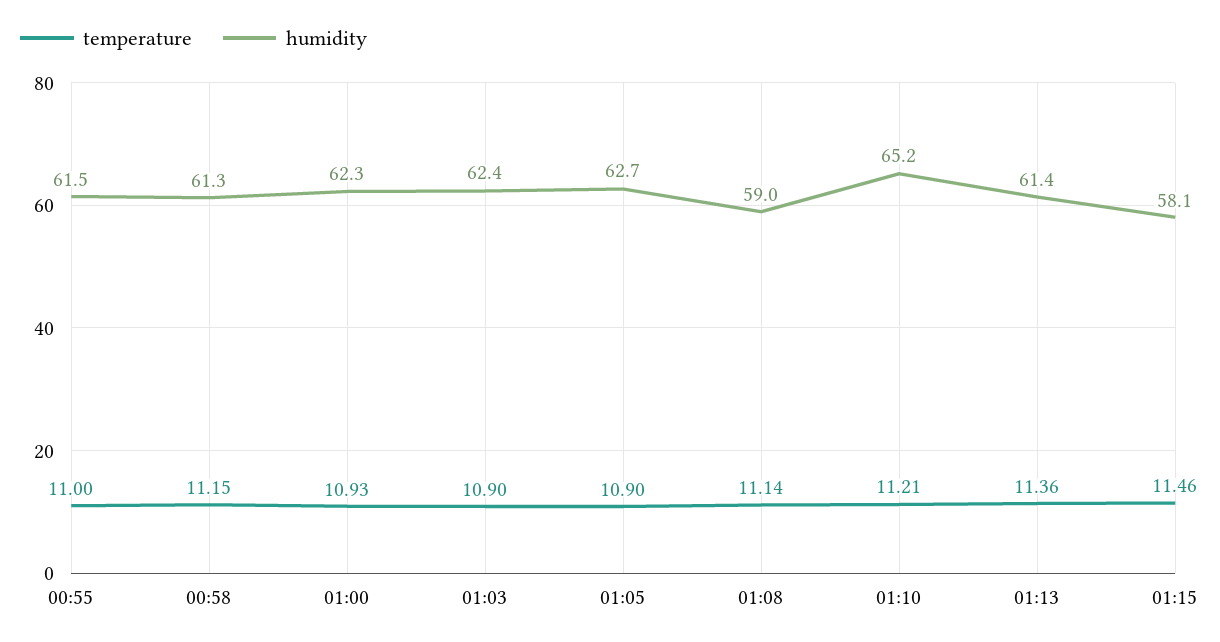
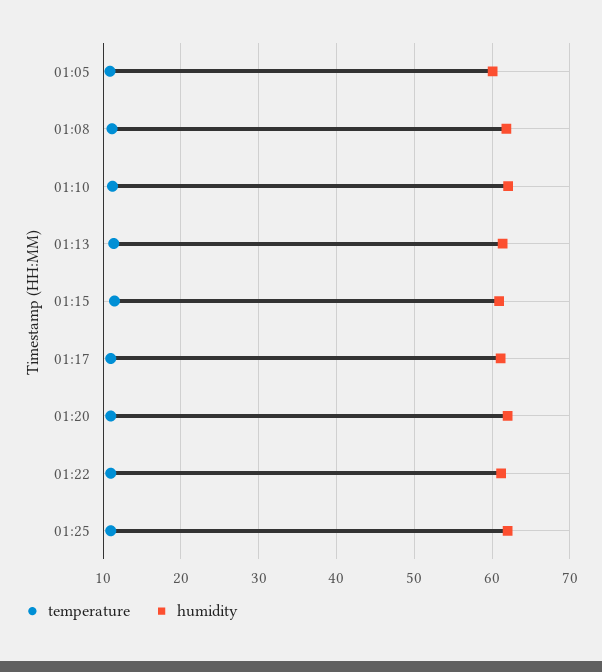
temperature, 00:55: 11 -> none
humidity, 00:55: 61.5 -> none
temperature, 00:58: 11.15 -> none
humidity, 00:58: 61.3 -> none
temperature, 01:00: 10.93 -> none
humidity, 01:00: 62.3 -> none
temperature, 01:03: 10.9 -> none
humidity, 01:03: 62.4 -> none
humidity, 01:05: 62.7 -> 60
humidity, 01:08: 59 -> 62
humidity, 01:10: 65.2 -> 62
humidity, 01:15: 58.1 -> 61
temperature, 01:17: none -> 11
humidity, 01:17: none -> 61
temperature, 01:20: none -> 11
humidity, 01:20: none -> 62
temperature, 01:22: none -> 11
humidity, 01:22: none -> 61
temperature, 01:25: none -> 11
humidity, 01:25: none -> 62

